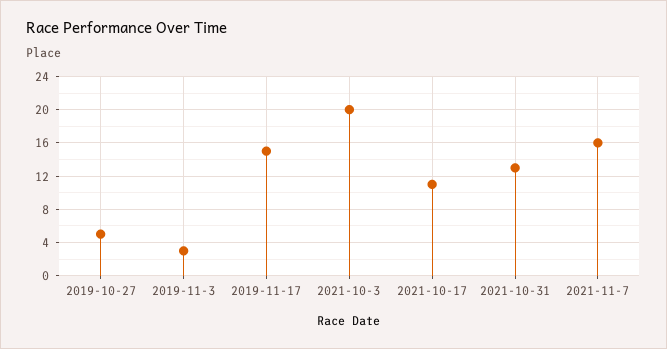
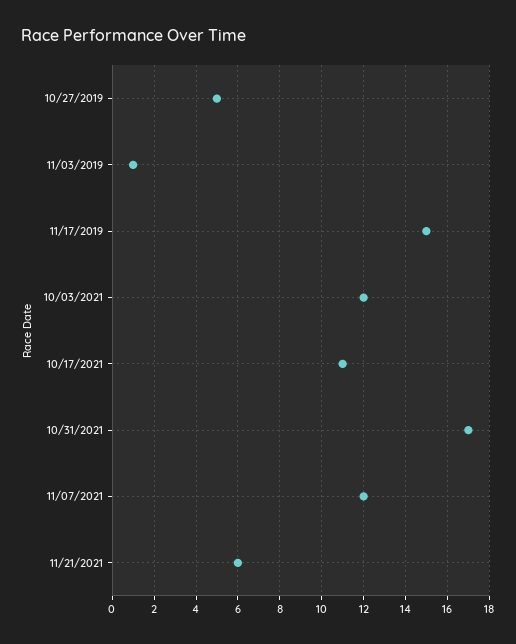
2019-11-3: 3 -> 1
2021-10-3: 20 -> 12
2021-10-31: 13 -> 17
2021-11-7: 16 -> 12
11/21/2021: none -> 6

